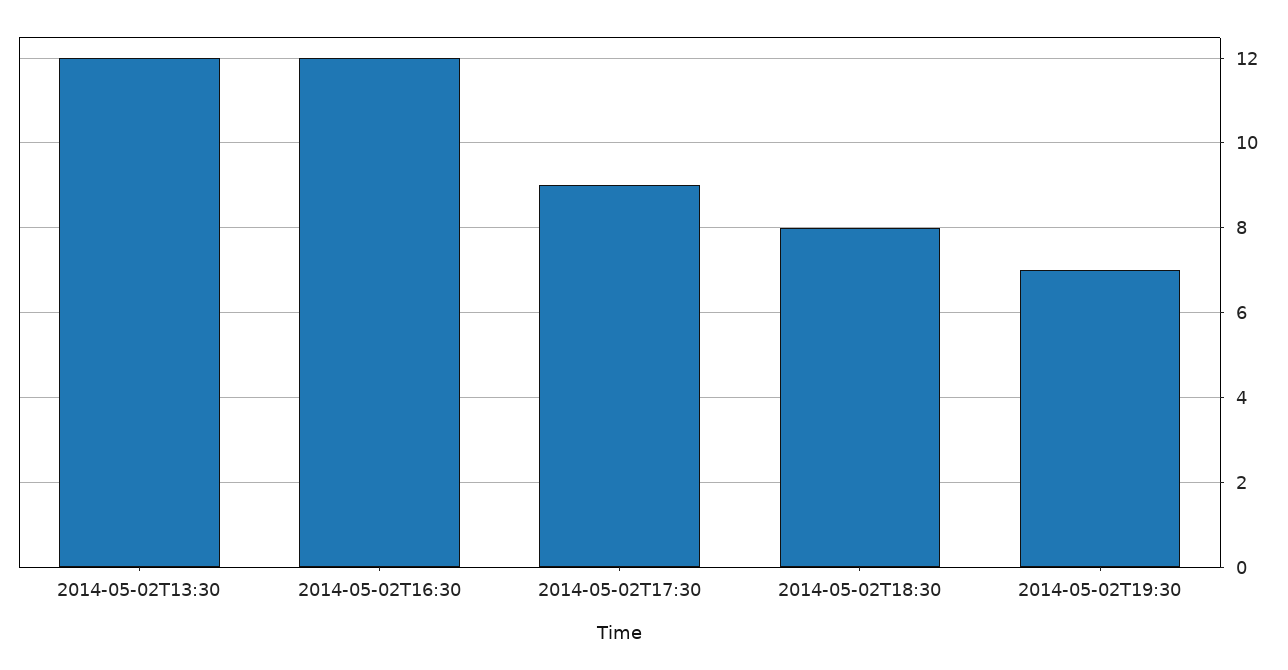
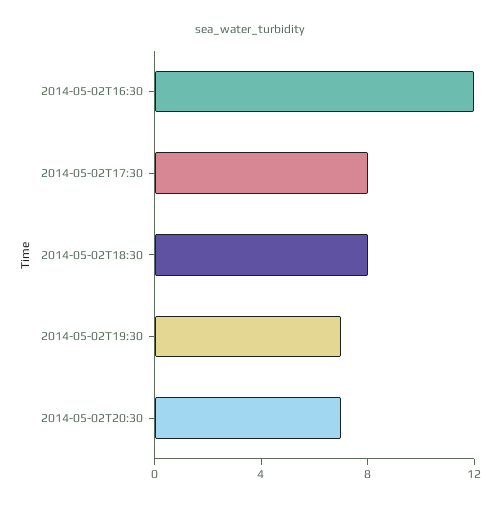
2014-05-02T13:30: 12 -> none
2014-05-02T17:30: 9 -> 8
2014-05-02T20:30: none -> 7

